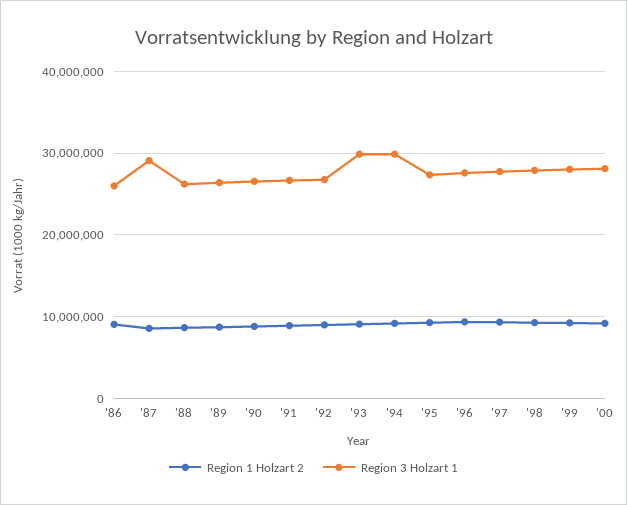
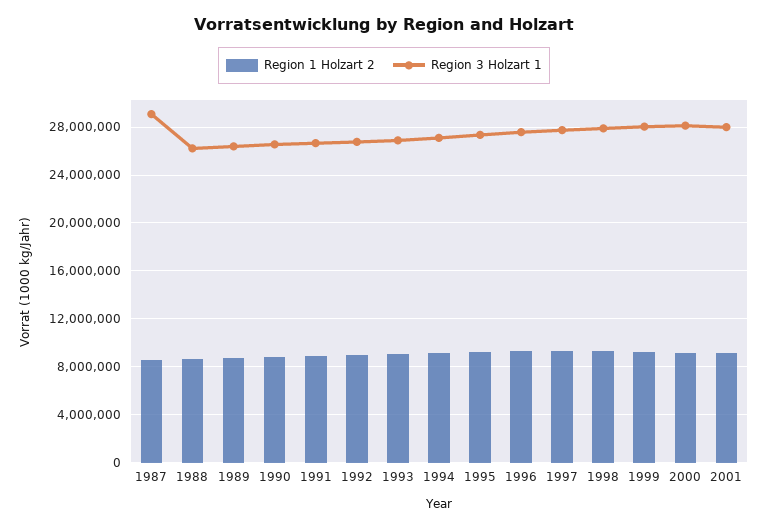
Region 1 Holzart 2, '86: 9000000 -> none
Region 3 Holzart 1, '86: 26000000 -> none
Region 3 Holzart 1, '93: 30000000 -> 27000000
Region 3 Holzart 1, '94: 30000000 -> 27000000
Region 1 Holzart 2, 2001: none -> 9000000
Region 3 Holzart 1, 2001: none -> 28000000

